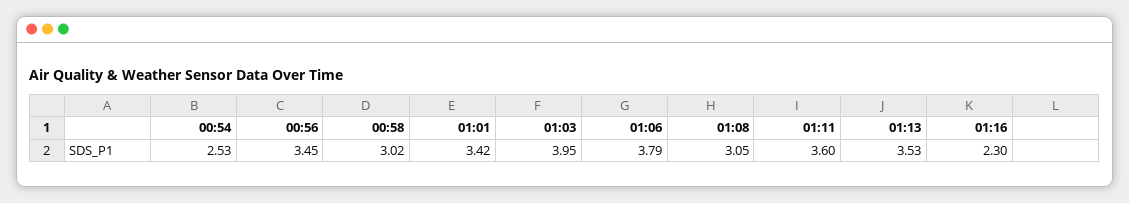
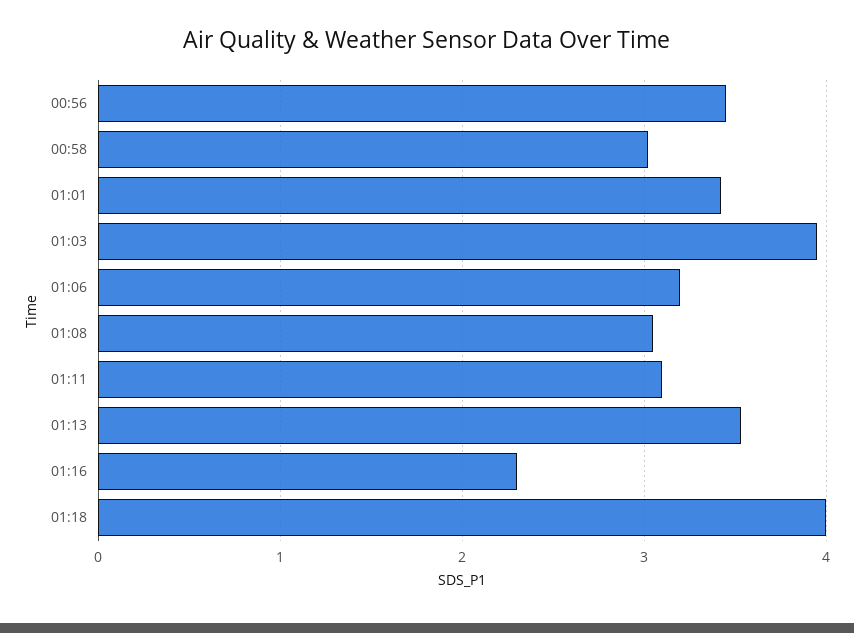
00:54: 2.53 -> none
01:06: 3.79 -> 3.2
01:11: 3.6 -> 3.1
01:18: none -> 4

